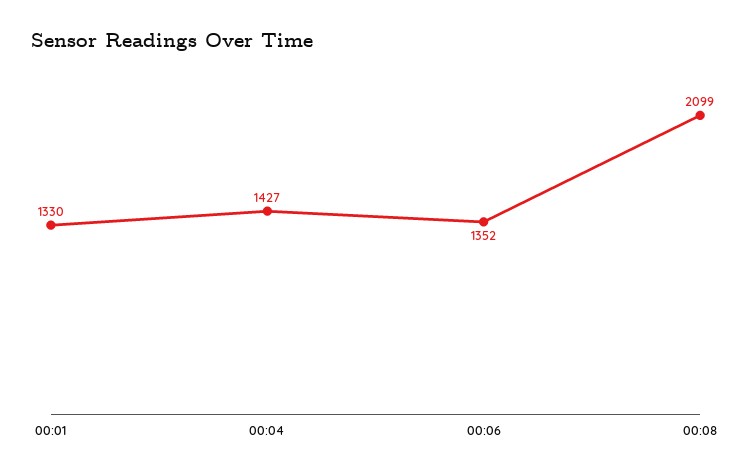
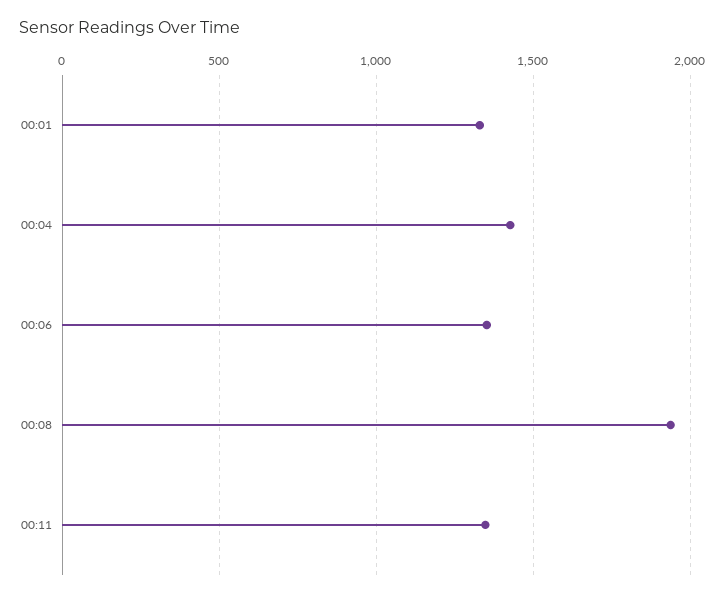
00:08: 2099 -> 1950
00:11: none -> 1350

